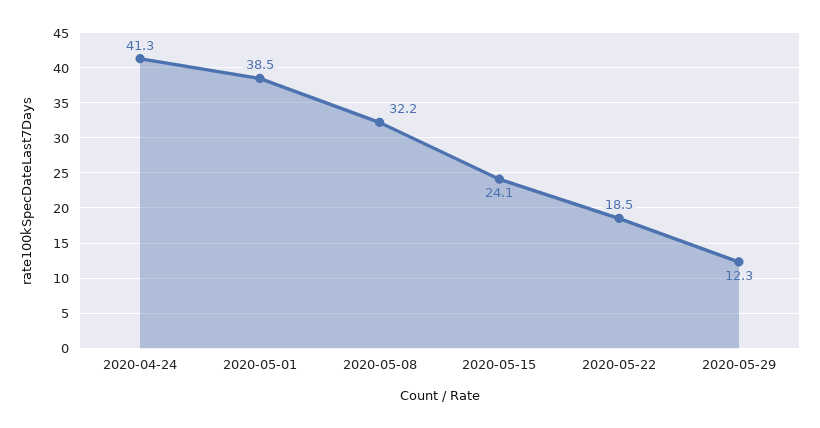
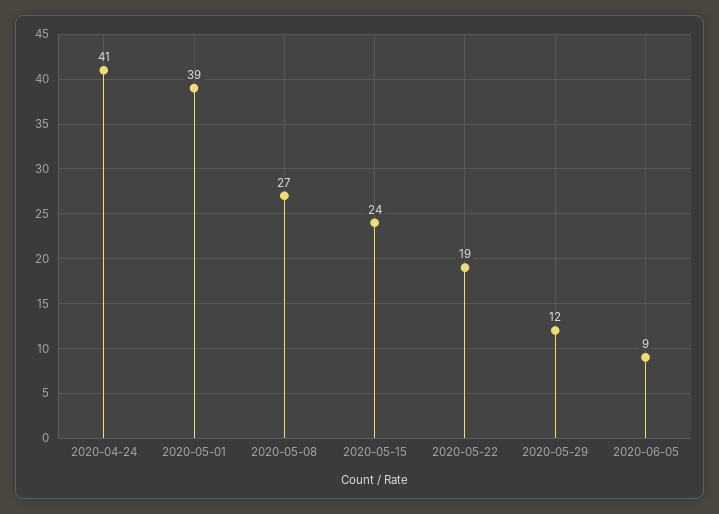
2020-05-08: 32.2 -> 27
2020-06-05: none -> 9

